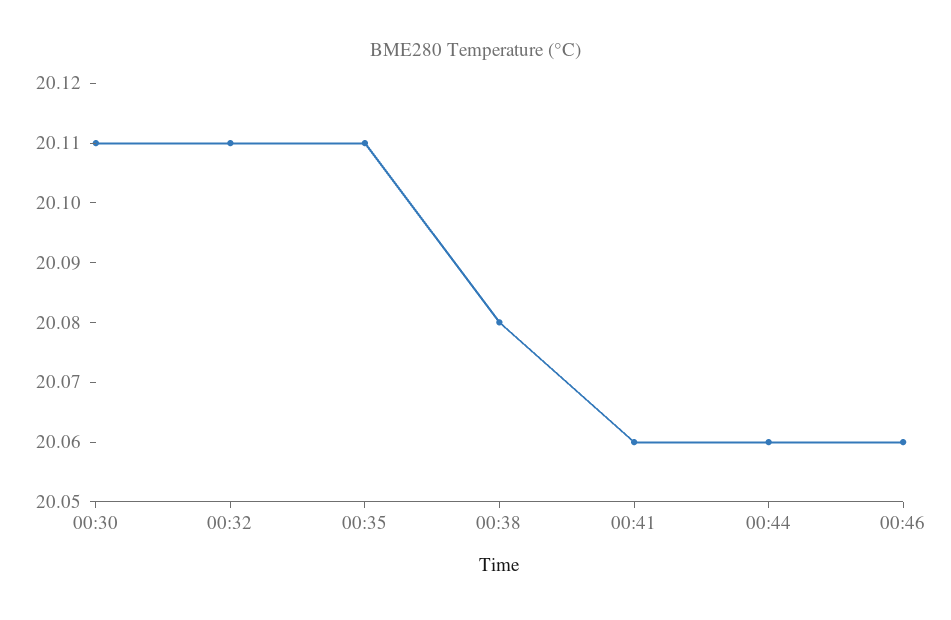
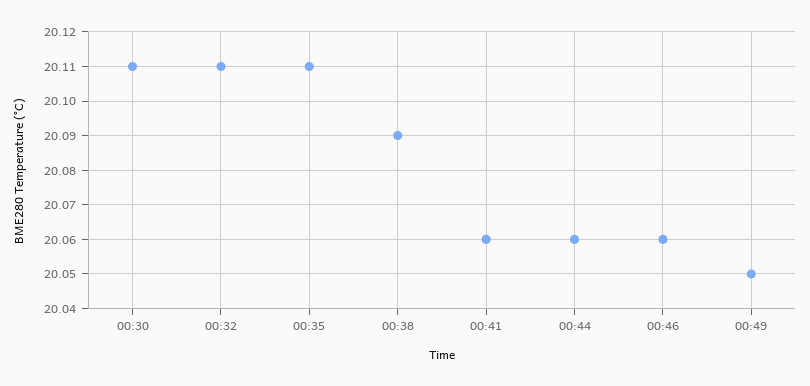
00:38: 20.08 -> 20.09
00:49: none -> 20.05

